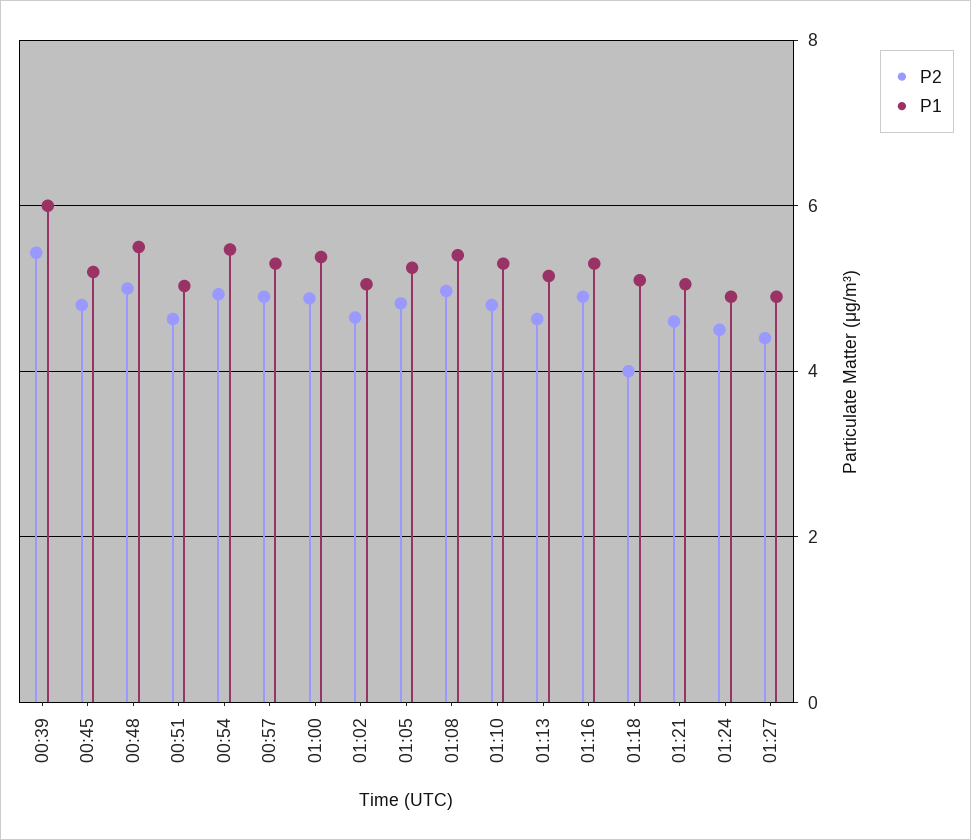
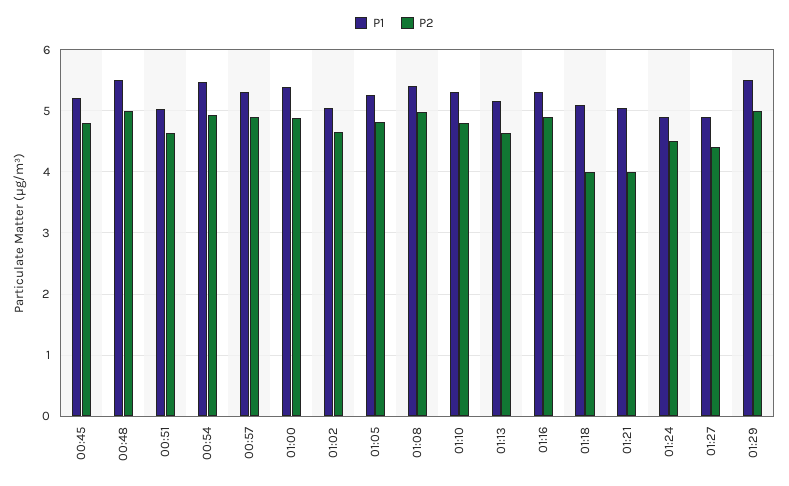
P2, 00:39: 5.4 -> none
P1, 00:39: 6 -> none
P2, 01:21: 4.6 -> 4
P1, 01:29: none -> 5.5
P2, 01:29: none -> 5

